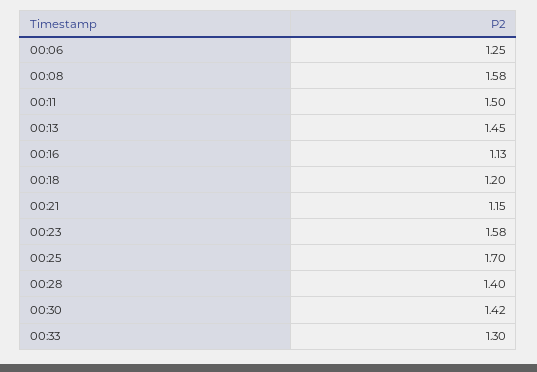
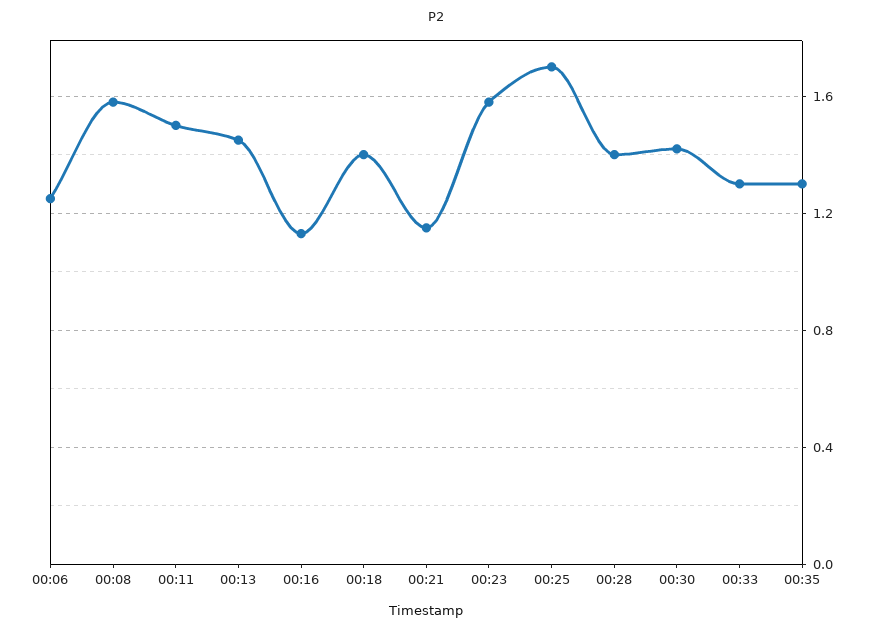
00:18: 1.2 -> 1.4
00:35: none -> 1.3

